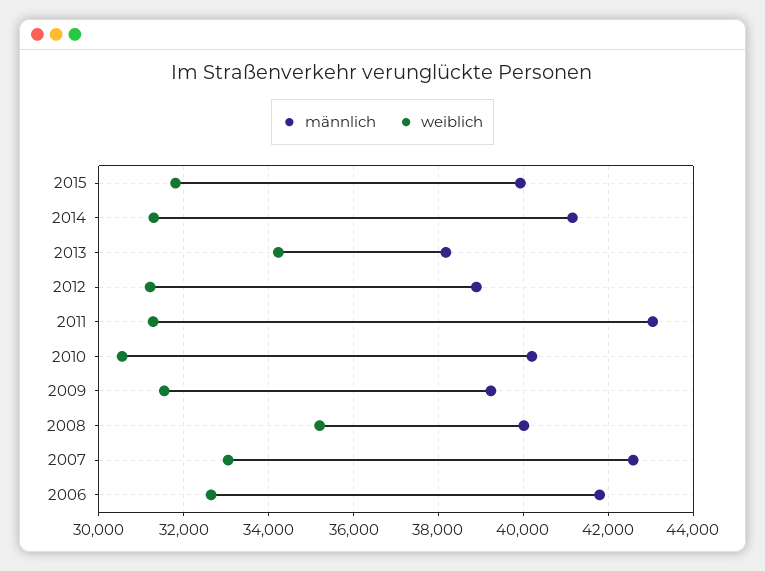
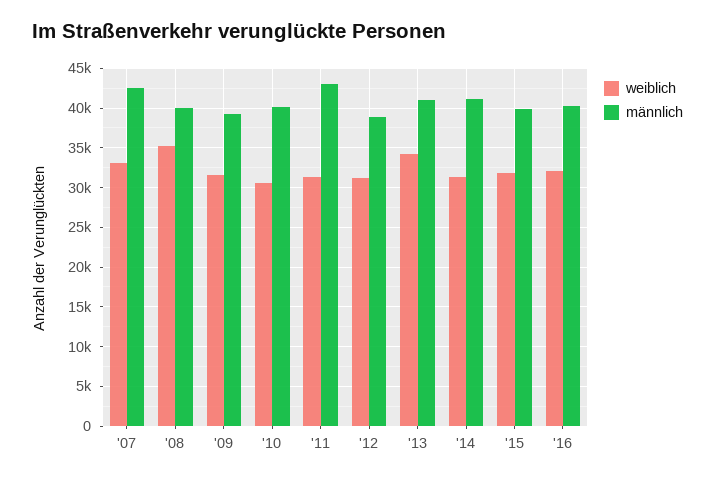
männlich, 2013: 38200 -> 41000
männlich, 2006: 41800 -> none
weiblich, 2006: 32600 -> none
weiblich, '16: none -> 32000
männlich, '16: none -> 40000

